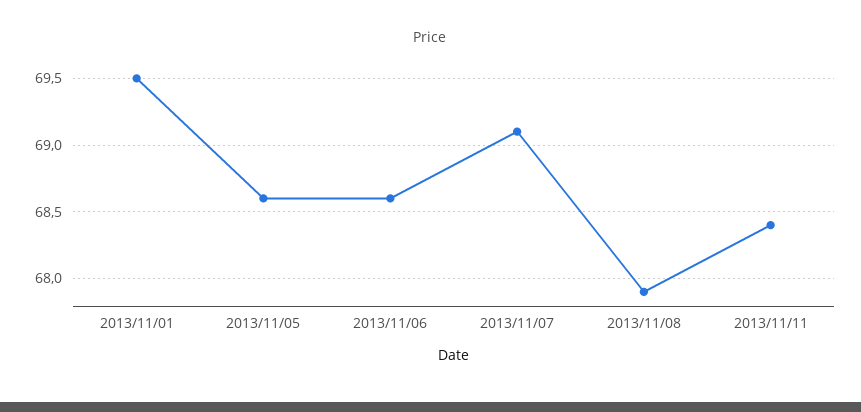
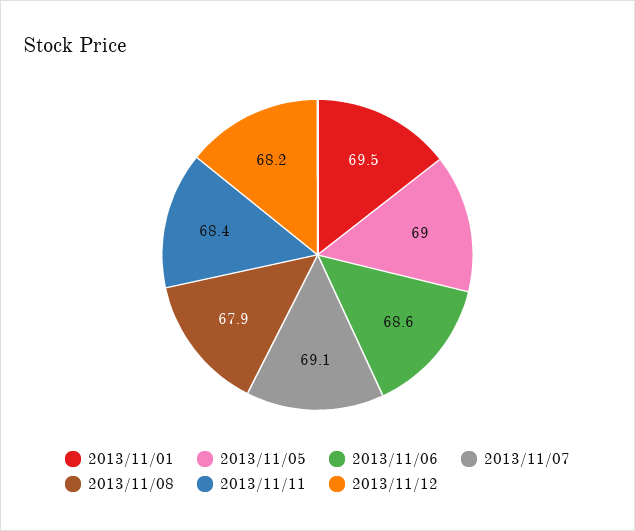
2013/11/05: 68.6 -> 69
2013/11/12: none -> 68.2

